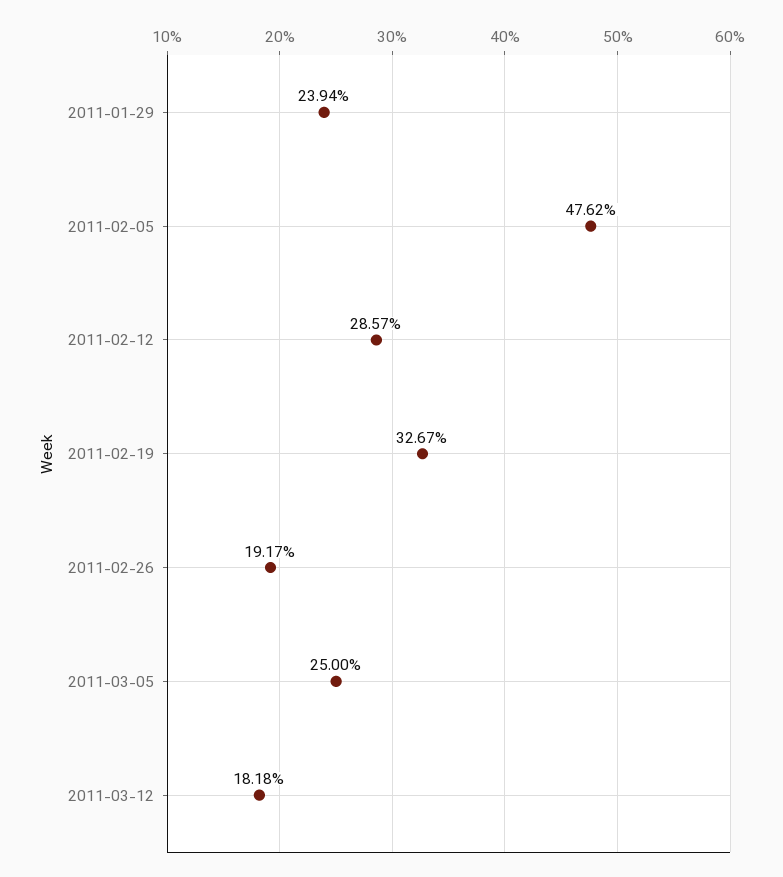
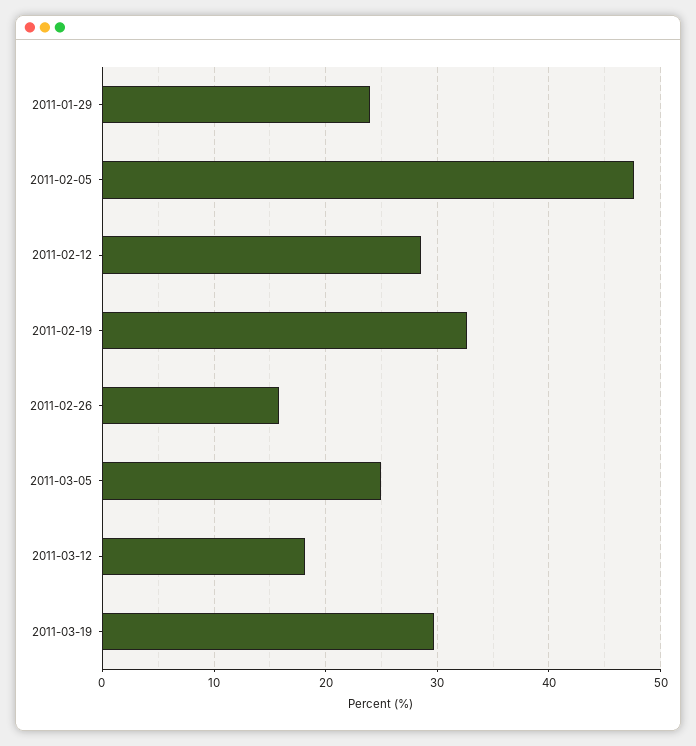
2011-02-26: 19.17 -> 16
2011-03-19: none -> 30

